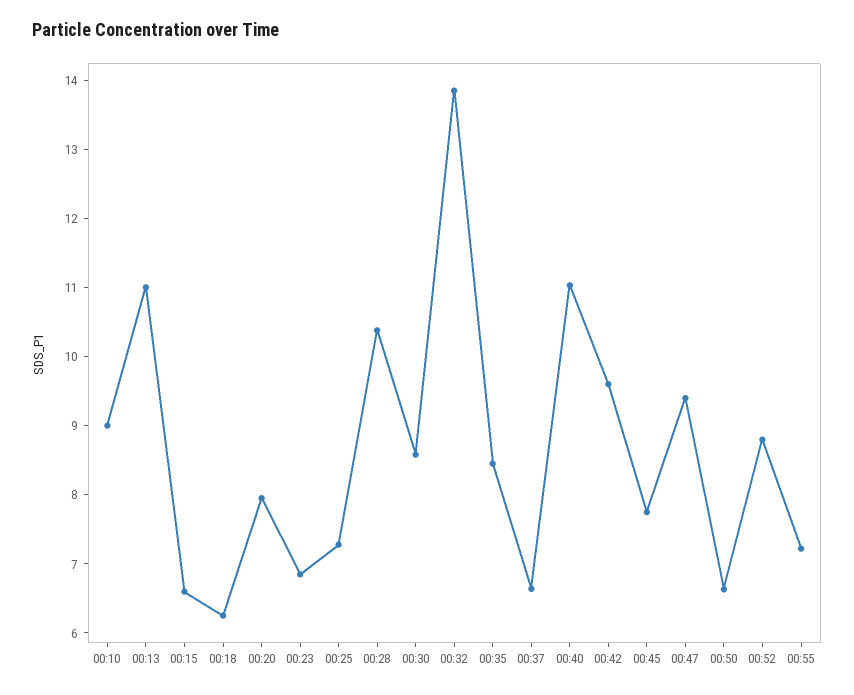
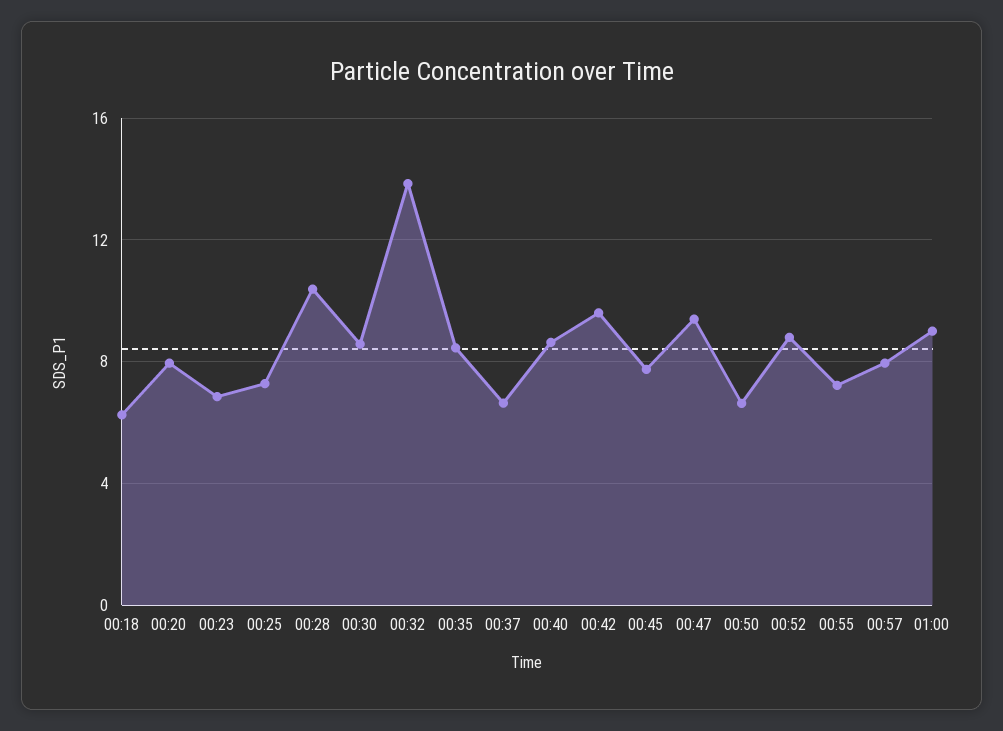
00:10: 9 -> none
00:13: 11 -> none
00:15: 6.6 -> none
00:40: 11 -> 8.5
00:57: none -> 8
01:00: none -> 9

